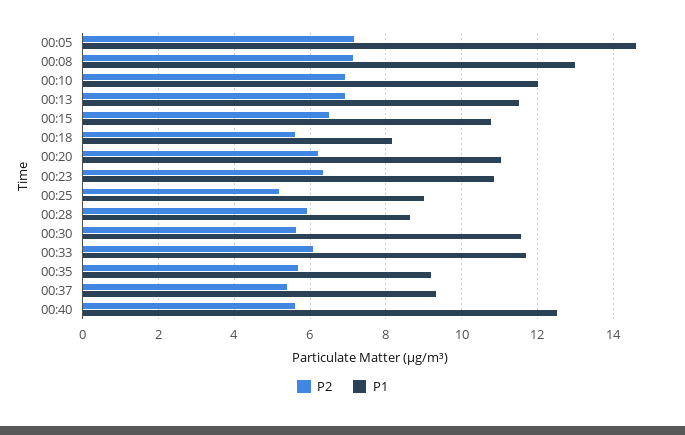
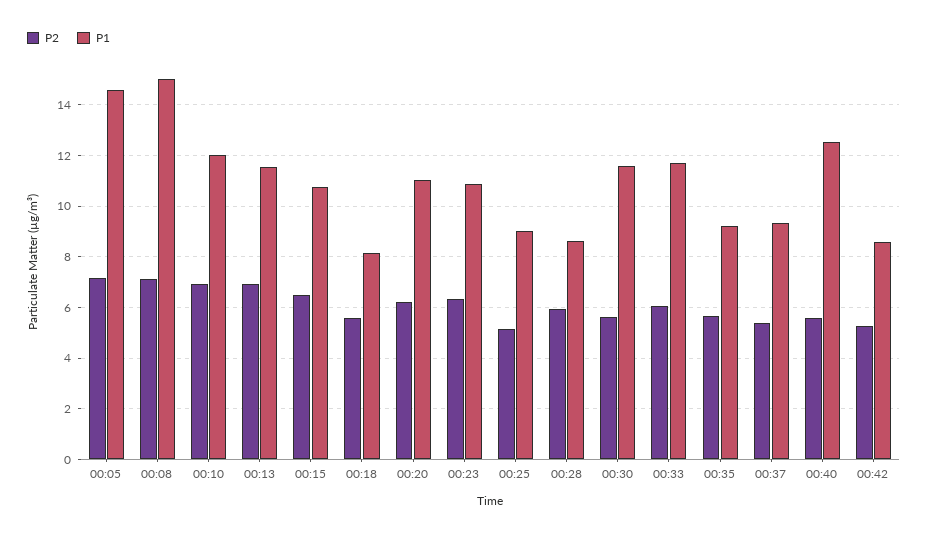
P1, 00:08: 13 -> 15
P2, 00:42: none -> 5.25
P1, 00:42: none -> 8.5

